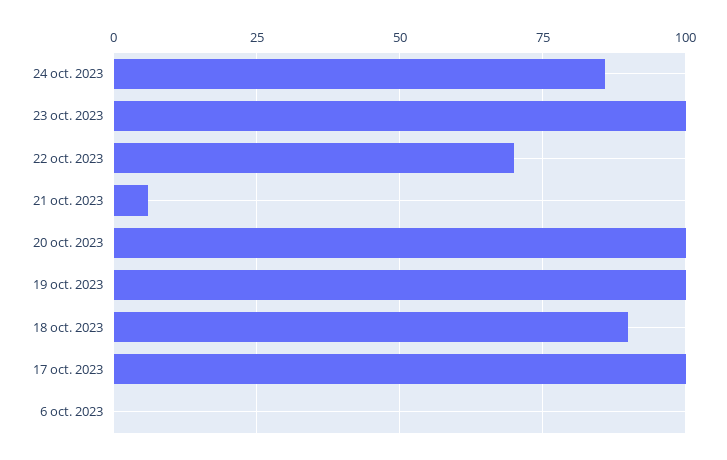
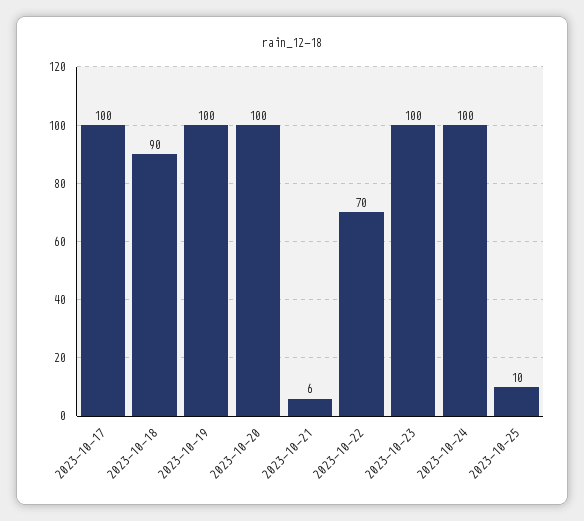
24 oct. 2023: 85 -> 100
6 oct. 2023: 0 -> none
2023-10-25: none -> 10

